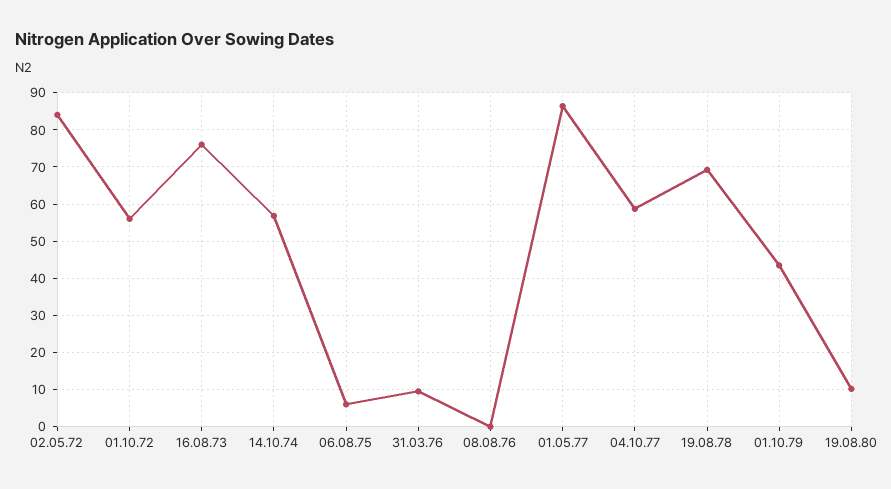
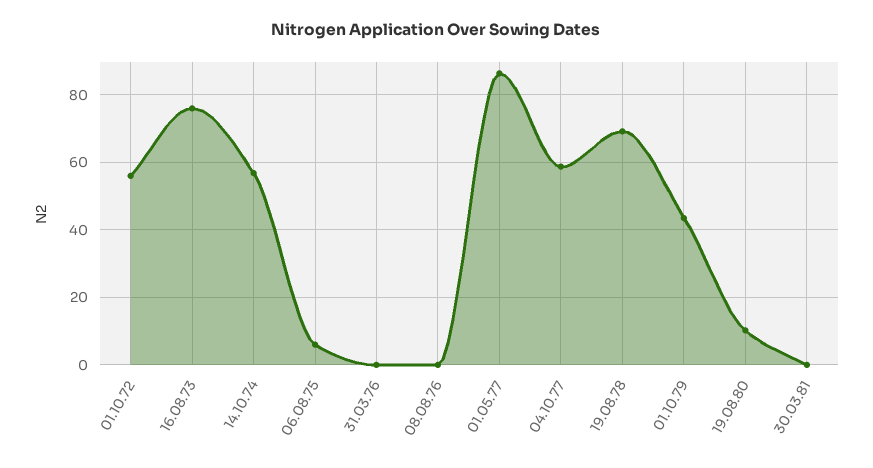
02.05.72: 84 -> none
31.03.76: 10 -> 0
30.03.81: none -> 0

